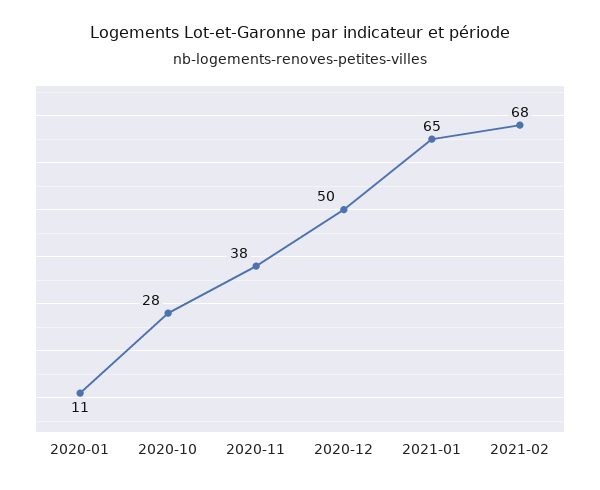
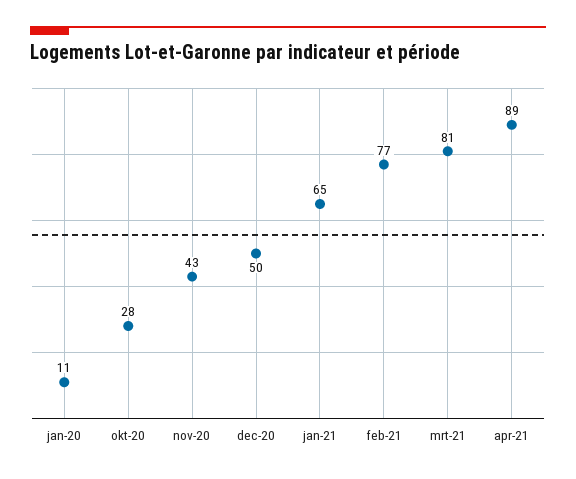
2020-11: 38 -> 43
2021-02: 68 -> 77
mrt-21: none -> 81
apr-21: none -> 89

